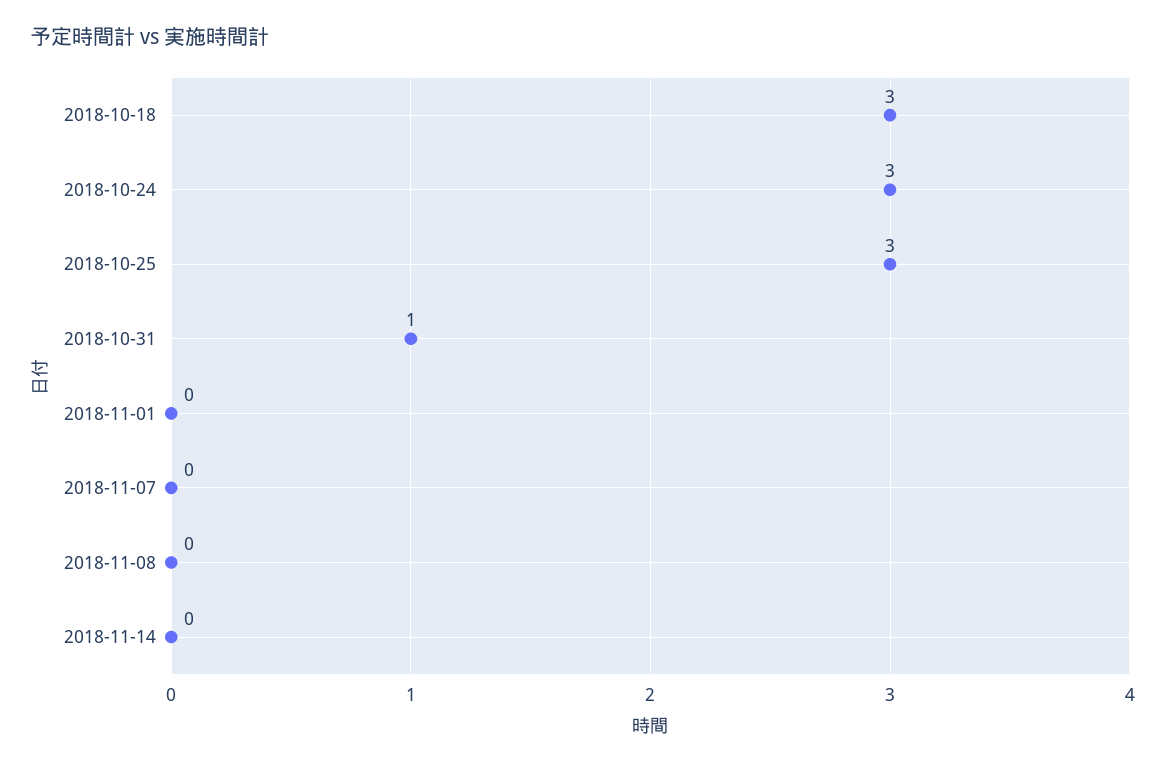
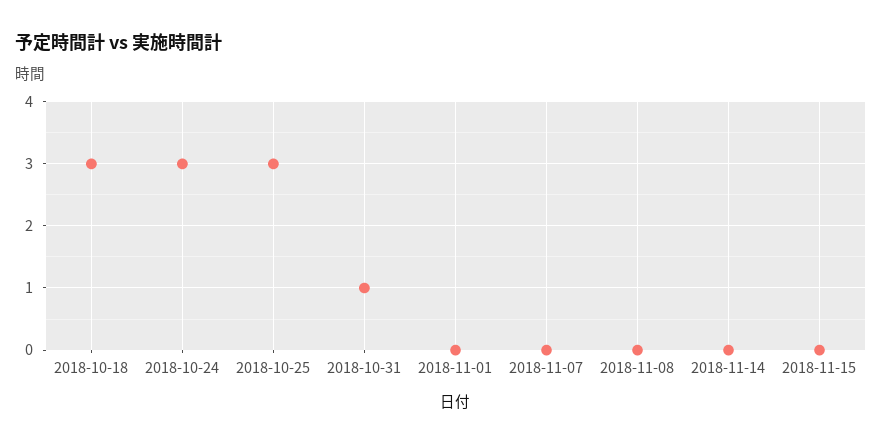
2018-11-15: none -> 0

